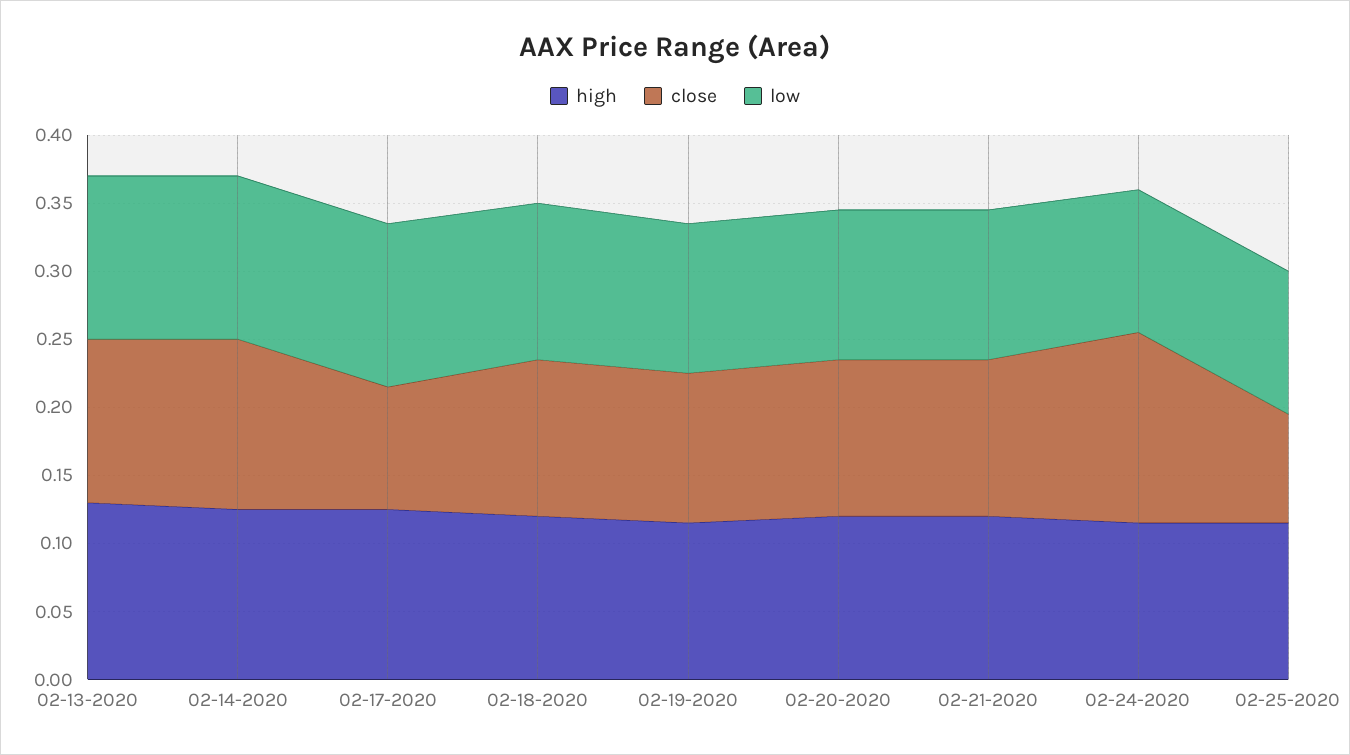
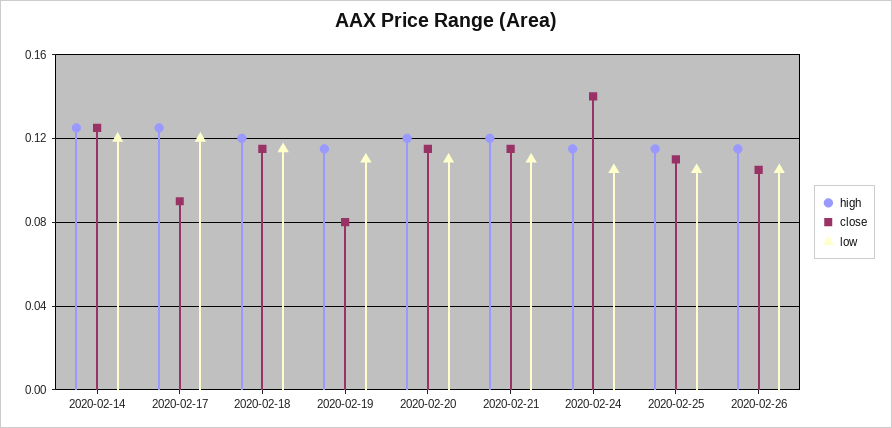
high, 02-13-2020: 0.13 -> none
close, 02-13-2020: 0.12 -> none
low, 02-13-2020: 0.12 -> none
close, 02-19-2020: 0.11 -> 0.08
close, 02-25-2020: 0.08 -> 0.11
high, 2020-02-26: none -> 0.115
close, 2020-02-26: none -> 0.105
low, 2020-02-26: none -> 0.105

